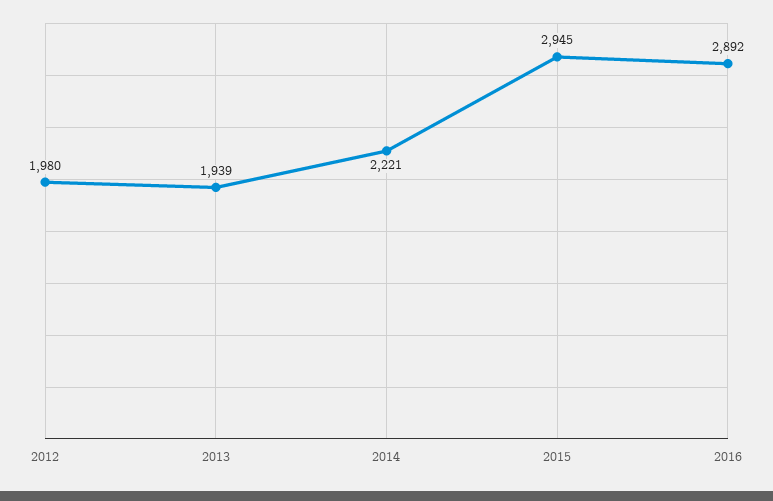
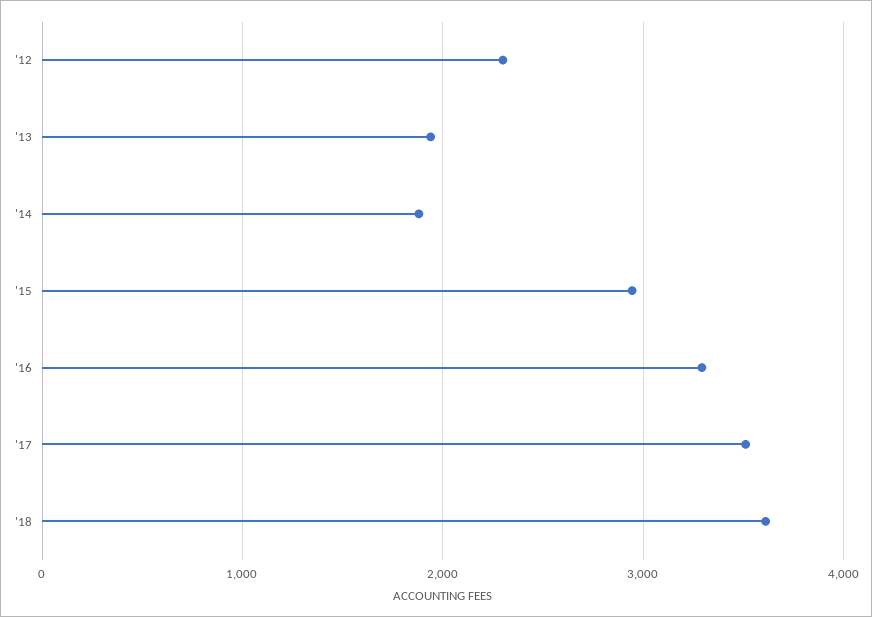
2012: 1980 -> 2300
2014: 2221 -> 1900
2016: 2892 -> 3300
'17: none -> 3500
'18: none -> 3600

